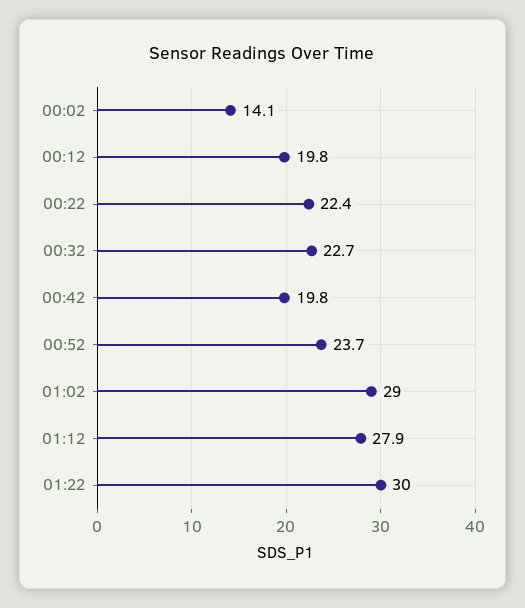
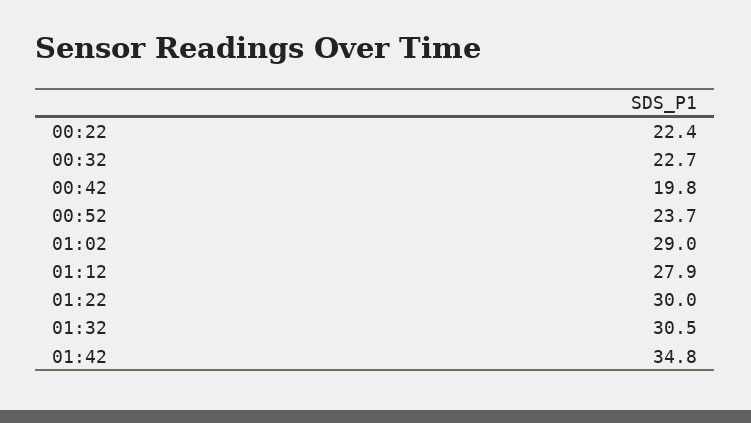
00:02: 14.1 -> none
00:12: 19.8 -> none
01:32: none -> 30.5
01:42: none -> 34.8

